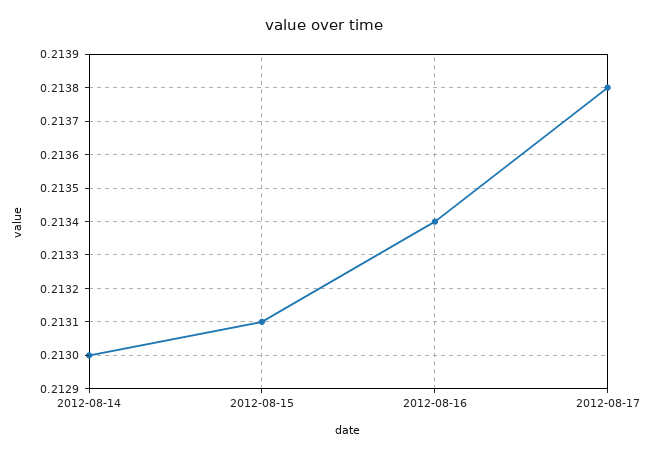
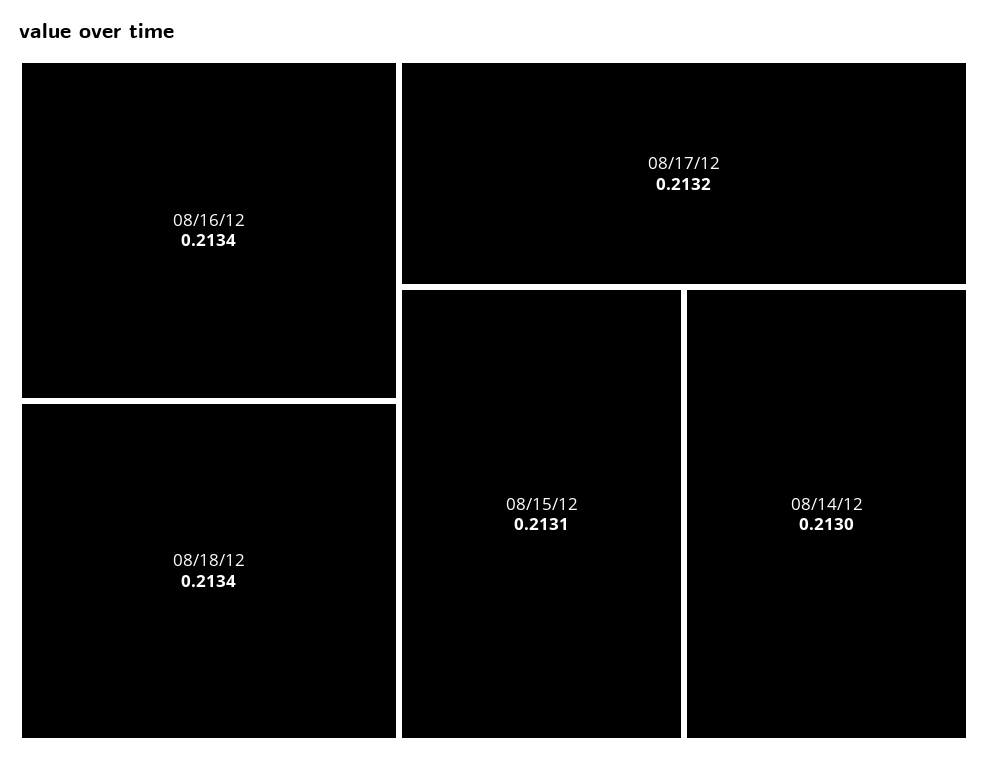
2012-08-17: 0.2138 -> 0.2132
08/18/12: none -> 0.2134

